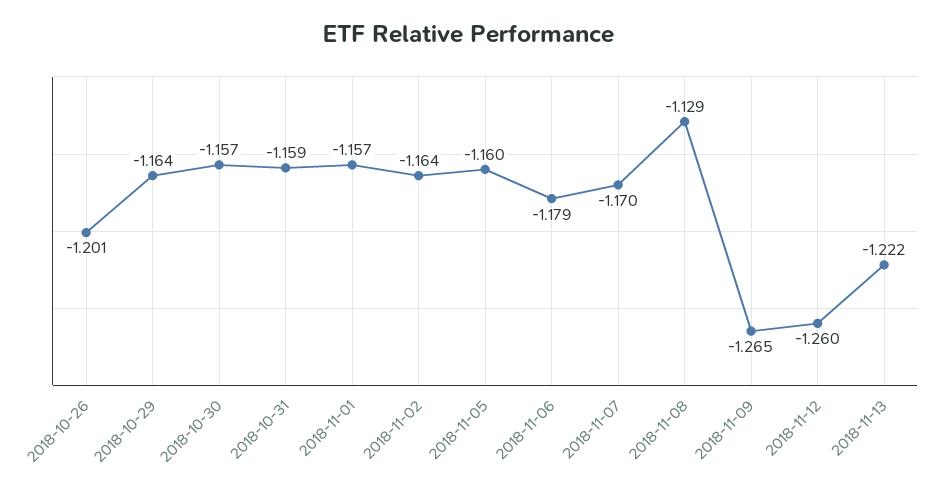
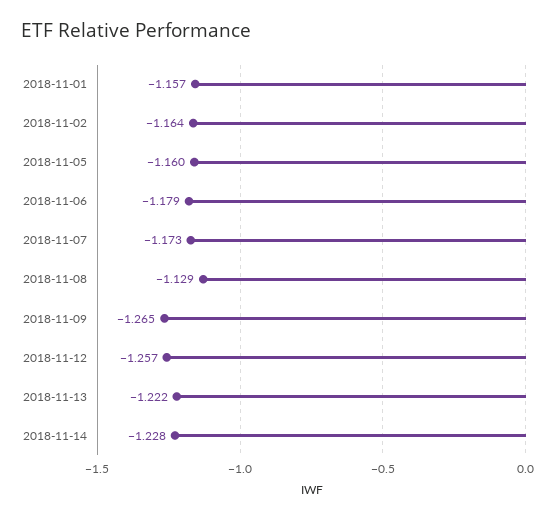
2018-10-26: -1.201 -> none
2018-10-29: -1.164 -> none
2018-10-30: -1.157 -> none
2018-10-31: -1.159 -> none
2018-11-07: -1.17 -> -1.173
2018-11-12: -1.26 -> -1.257
2018-11-14: none -> -1.228

